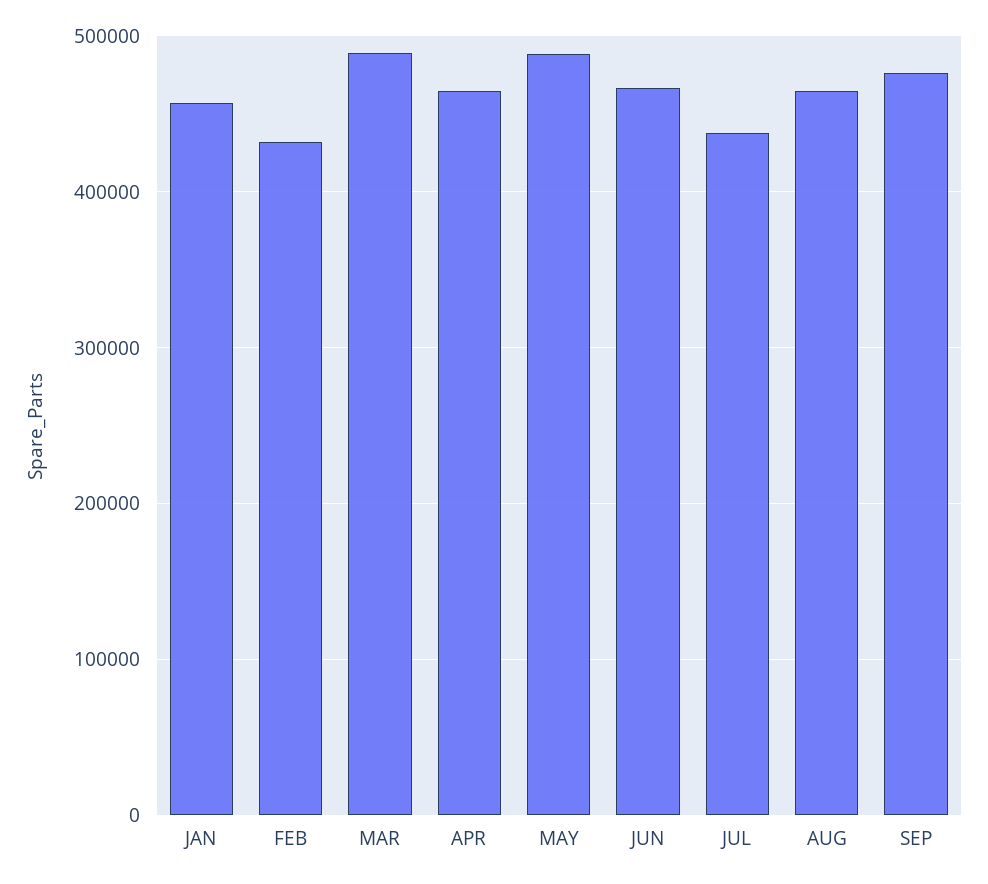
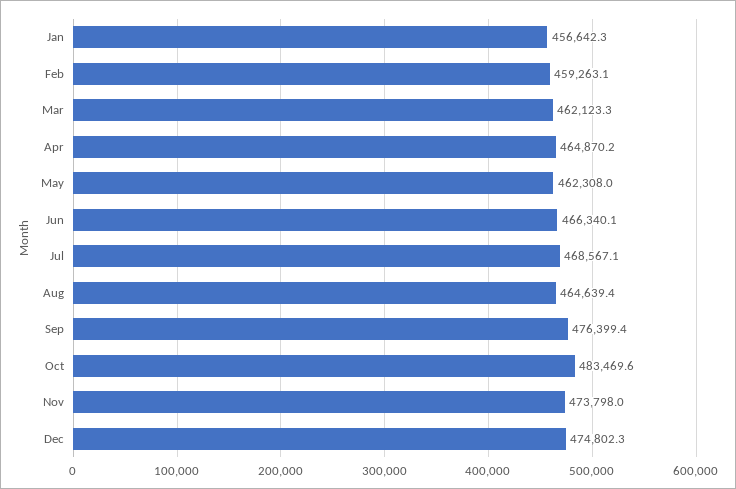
FEB: 430000 -> 459263.1
MAR: 490000 -> 462123.3
MAY: 490000 -> 462308
JUL: 440000 -> 468567.1
Oct: none -> 483469.6
Nov: none -> 473798
Dec: none -> 474802.3

